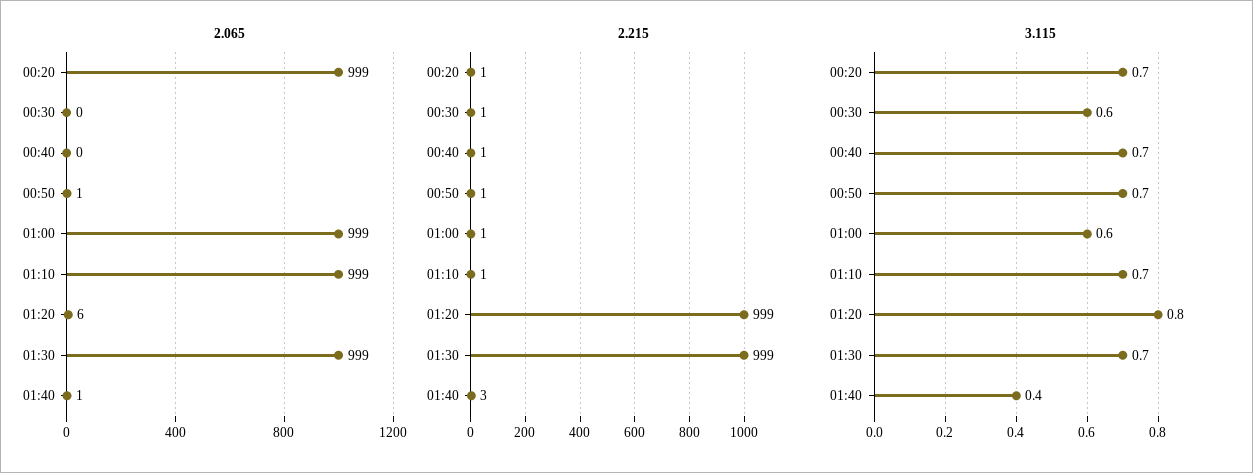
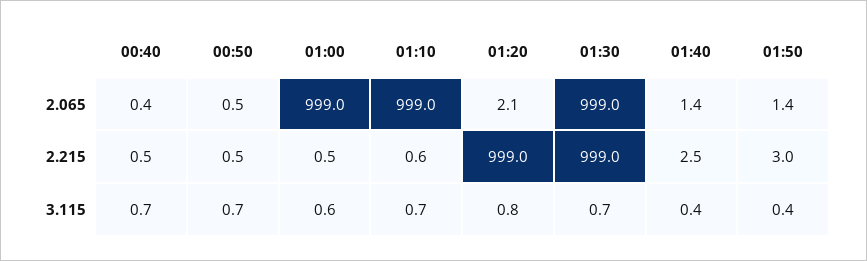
2.065, 00:20: 999 -> none
2.065, 00:30: 0 -> none
2.065, 01:20: 6 -> 2.1
2.215, 00:20: 1 -> none
2.215, 00:30: 1 -> none
3.115, 00:20: 0.7 -> none
3.115, 00:30: 0.6 -> none
2.065, 01:50: none -> 1.4
2.215, 01:50: none -> 3
3.115, 01:50: none -> 0.4

